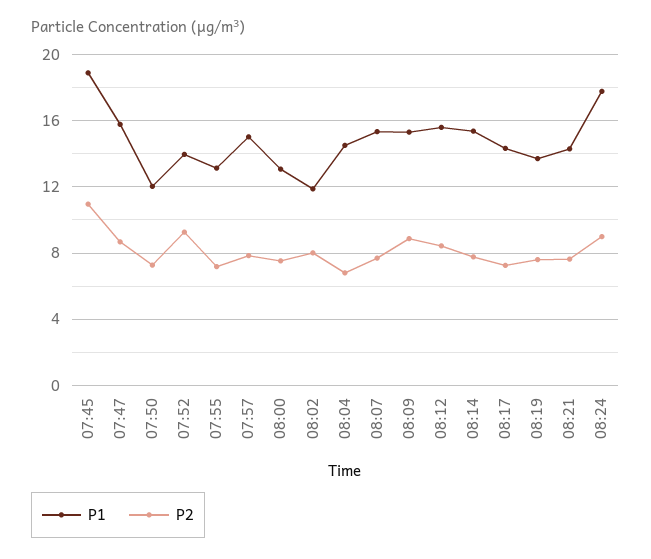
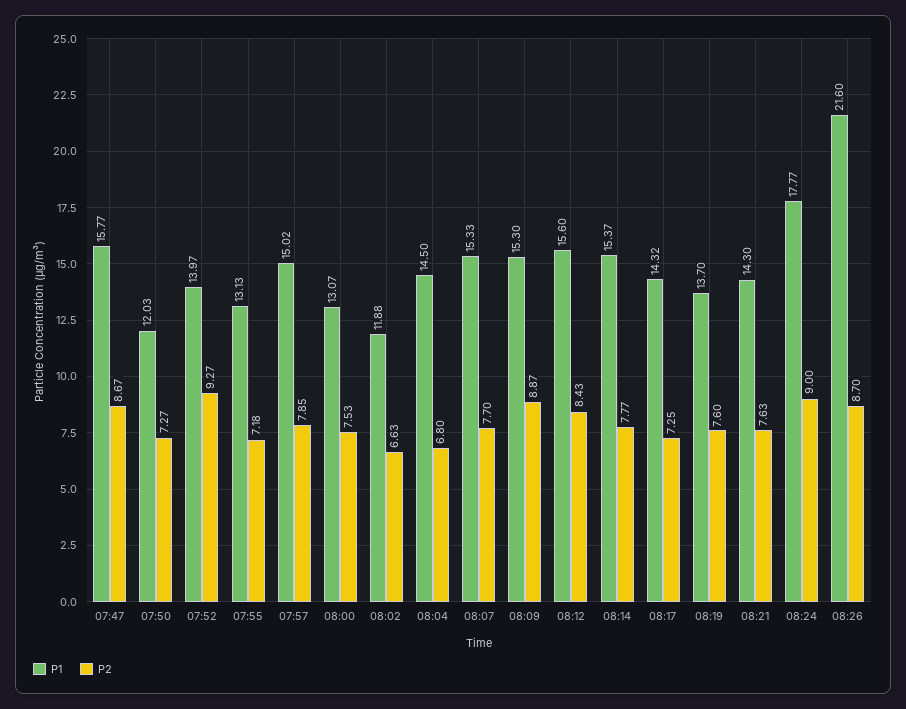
P1, 07:45: 19 -> none
P2, 07:45: 11 -> none
P2, 08:02: 8 -> 6.63
P1, 08:26: none -> 21.6
P2, 08:26: none -> 8.7

